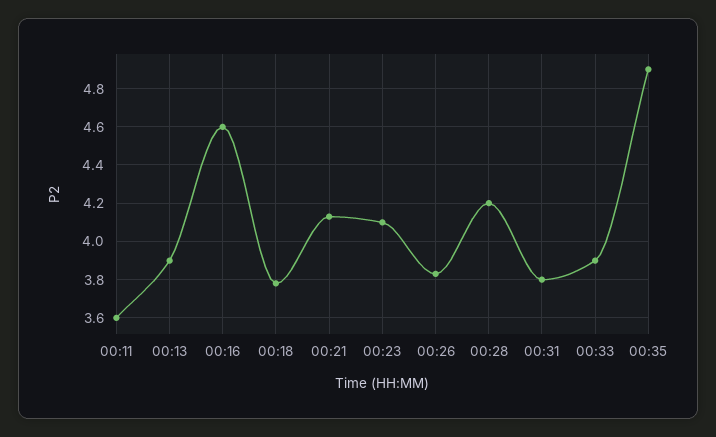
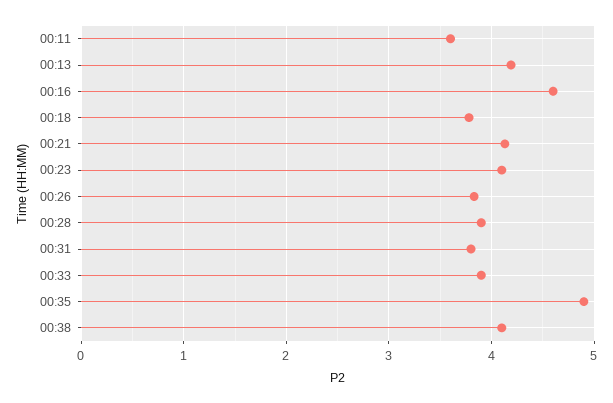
00:13: 3.9 -> 4.2
00:28: 4.2 -> 3.9
00:38: none -> 4.1

